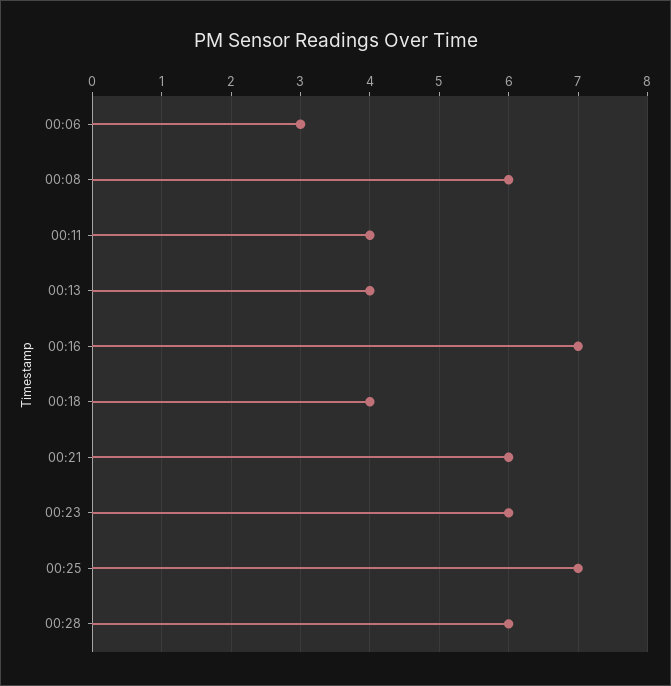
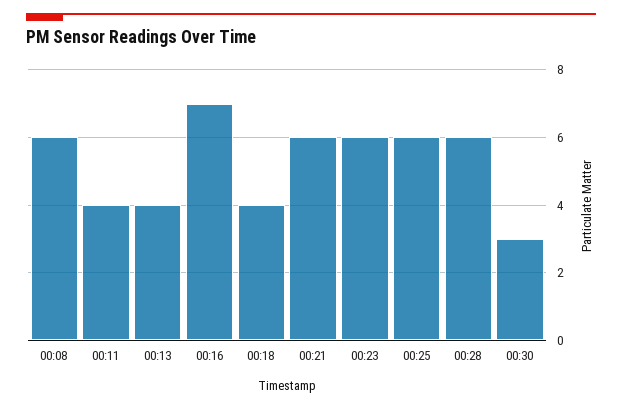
00:06: 3 -> none
00:25: 7 -> 6
00:30: none -> 3

